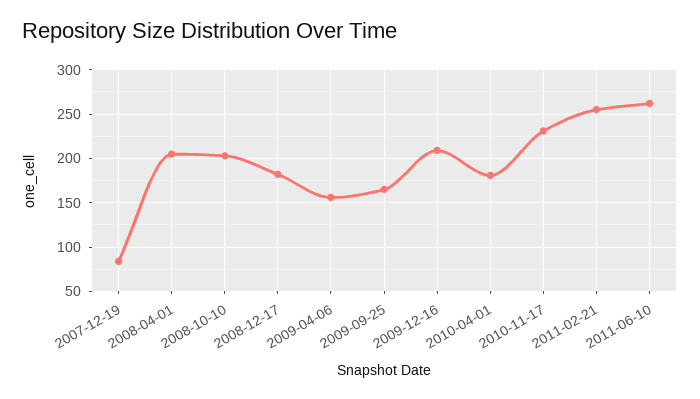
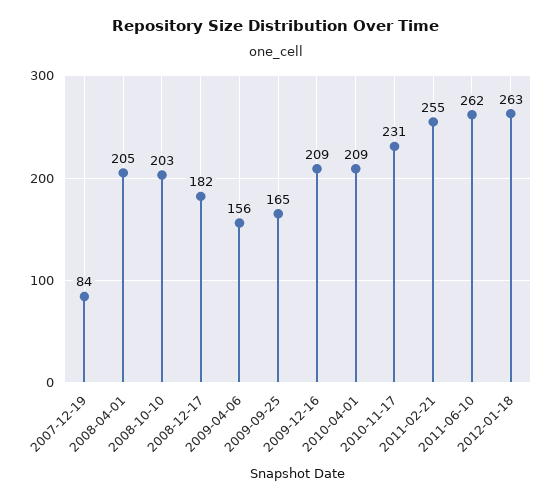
2010-04-01: 180 -> 209
2012-01-18: none -> 263

